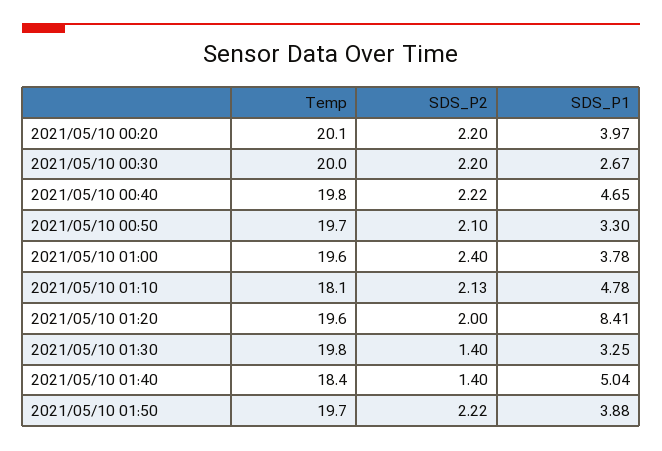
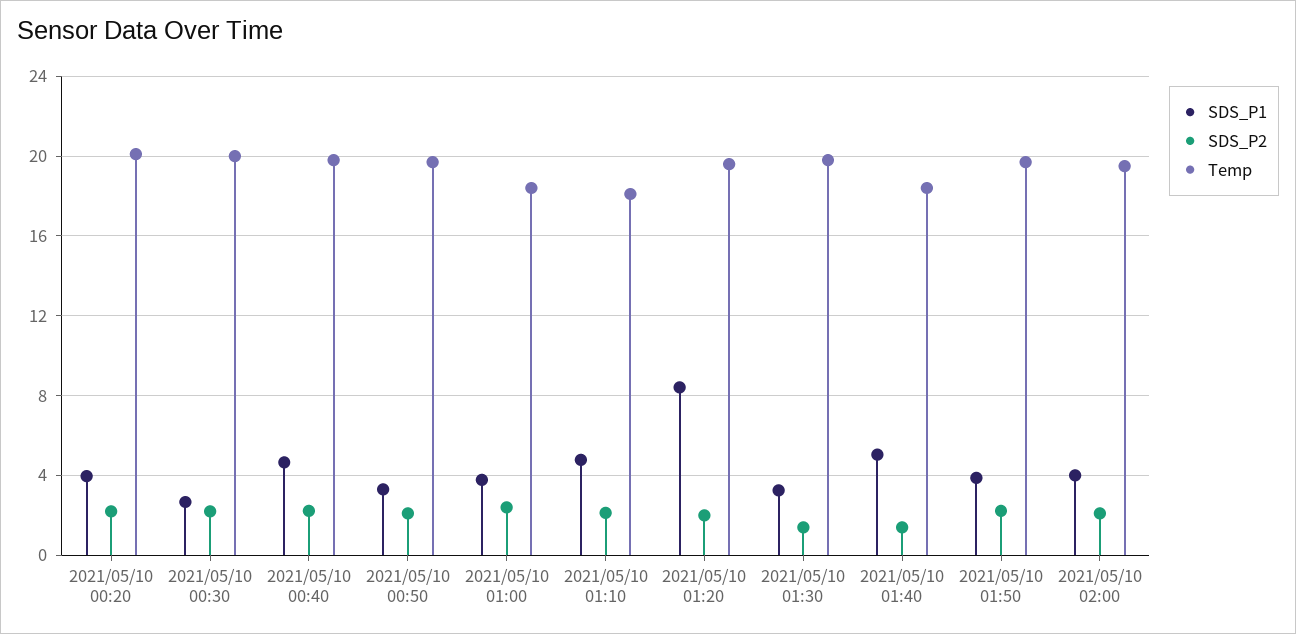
Temp, 2021/05/10 01:00: 19.6 -> 18.5
SDS_P1, 2021/05/10 02:00: none -> 4
SDS_P2, 2021/05/10 02:00: none -> 2
Temp, 2021/05/10 02:00: none -> 19.5

